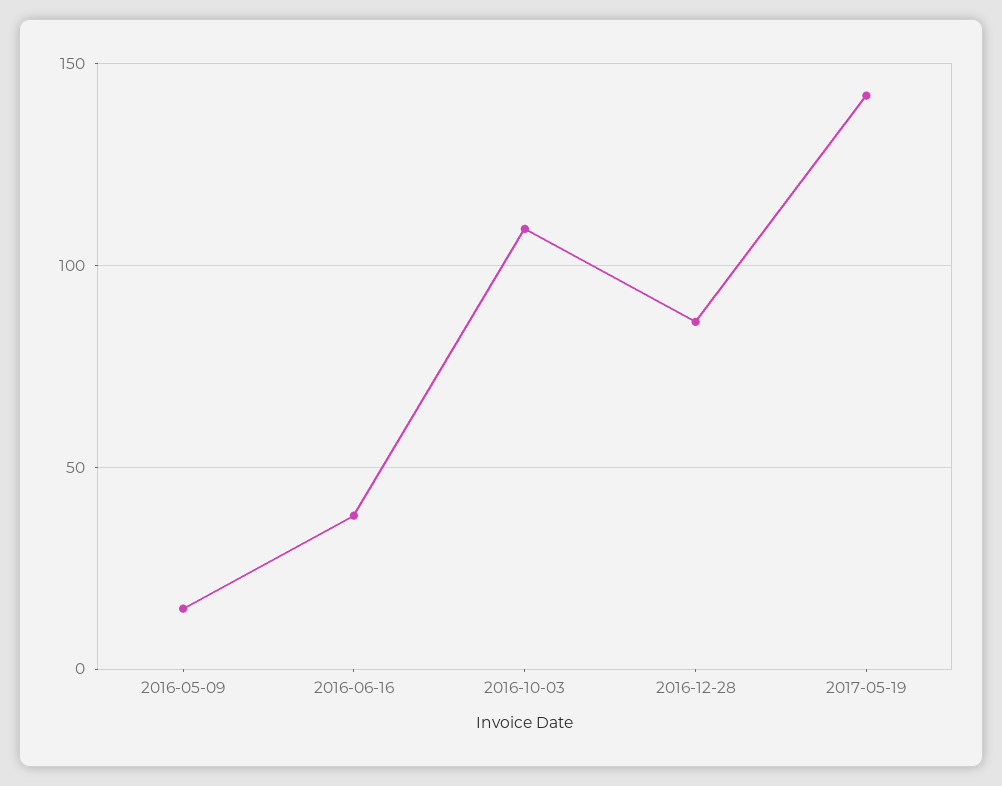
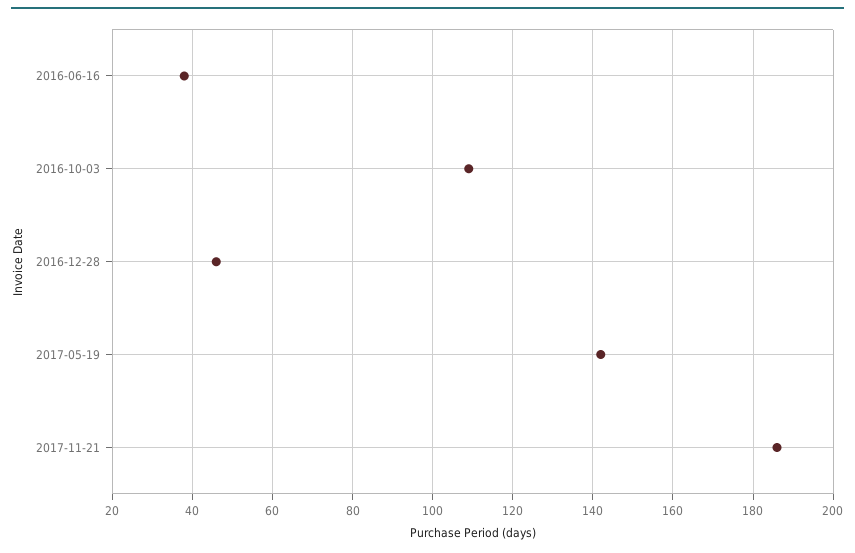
2016-05-09: 15 -> none
2016-12-28: 85 -> 45
2017-11-21: none -> 185

